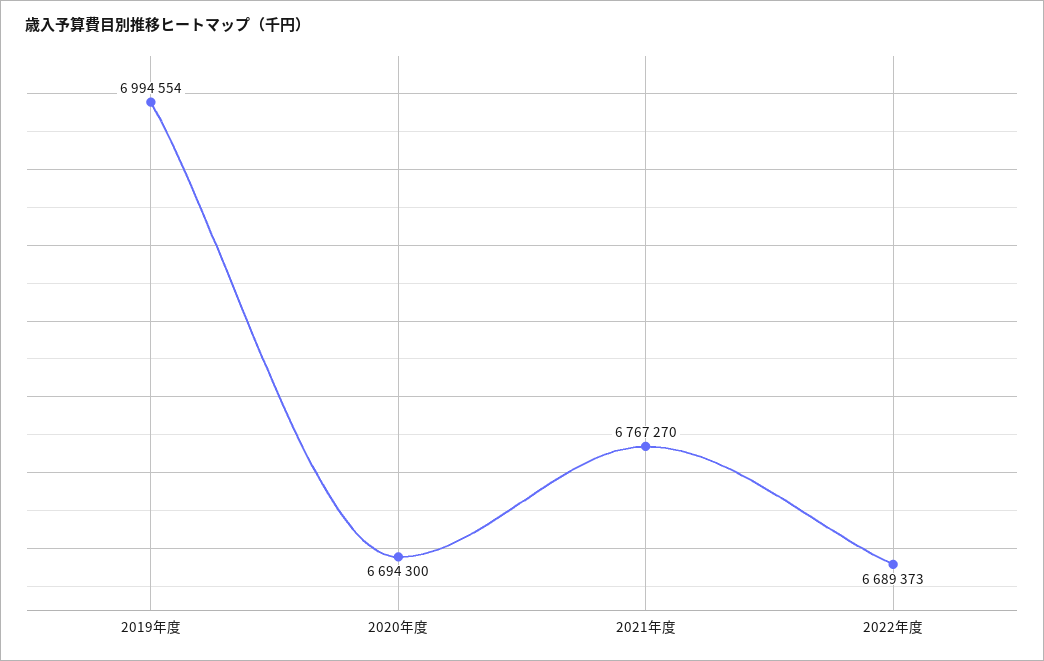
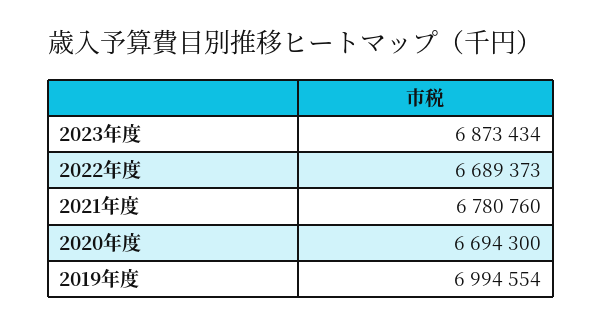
2021年度: 6767270 -> 6780760
2023年度: none -> 6873434

